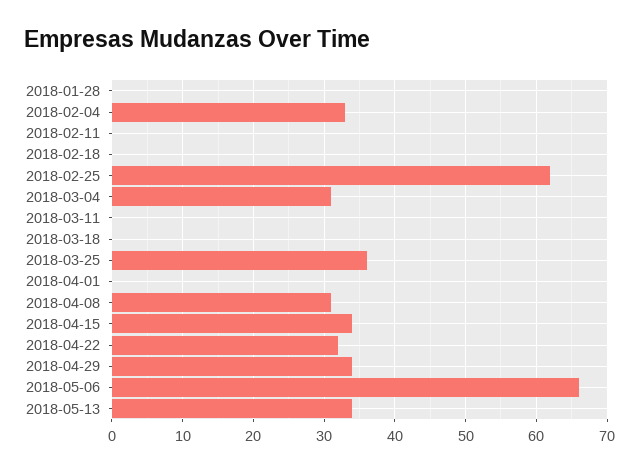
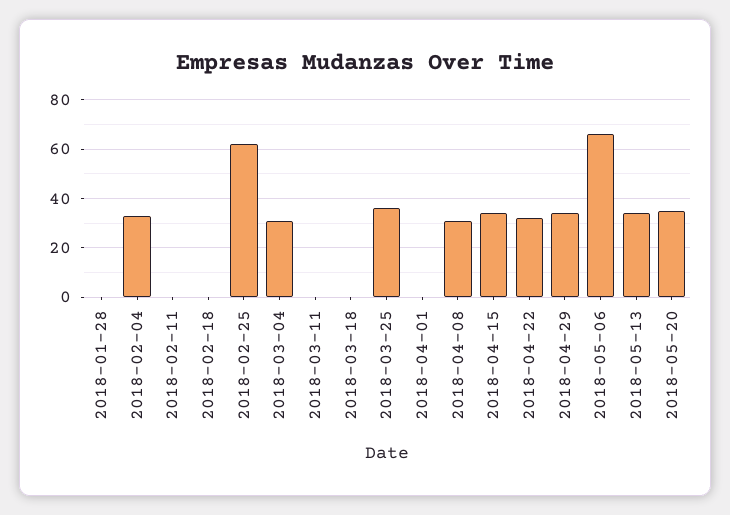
2018-05-20: none -> 35

